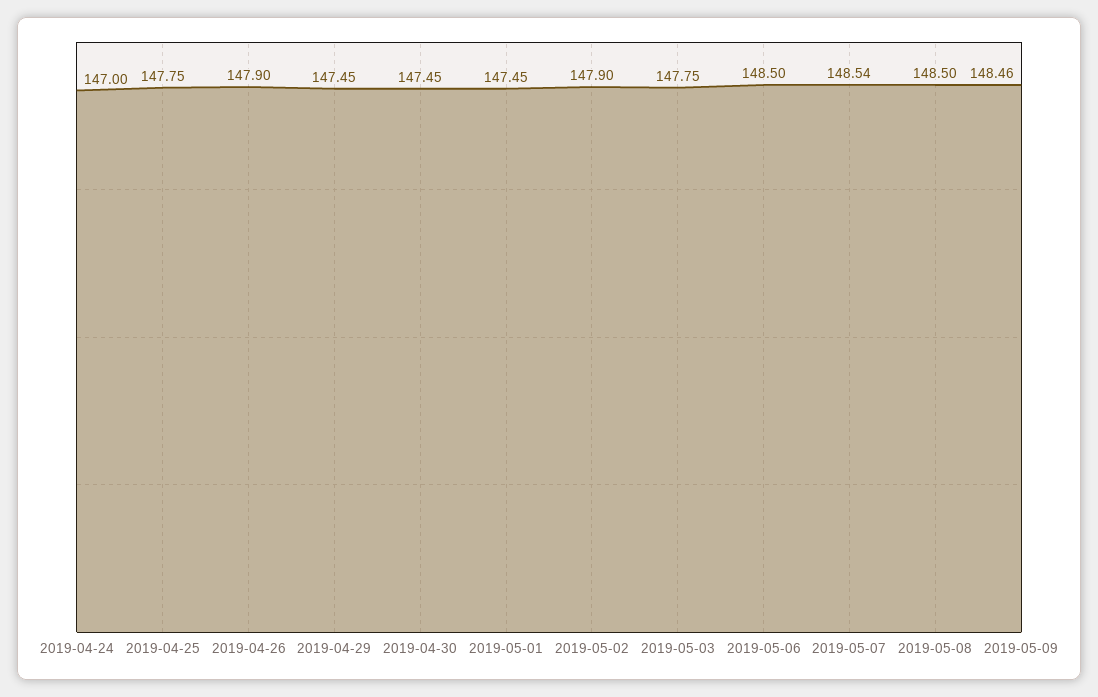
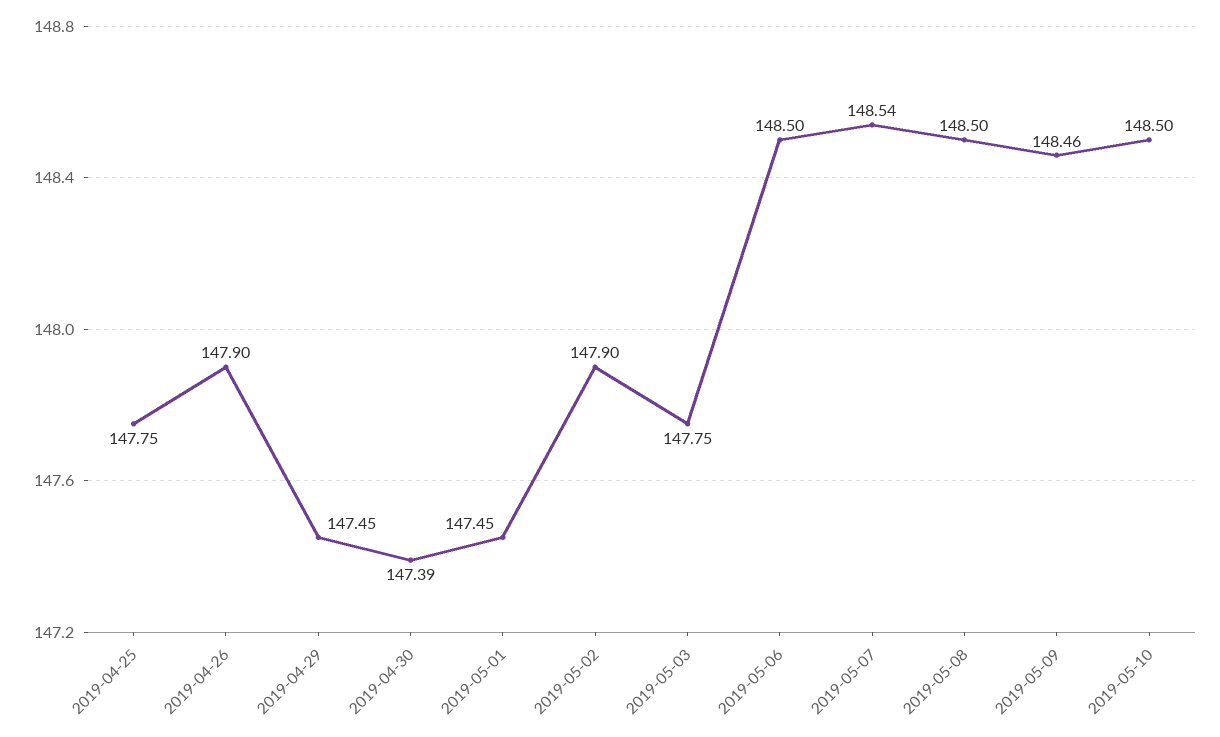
2019-04-24: 147 -> none
2019-04-30: 147.45 -> 147.39
2019-05-10: none -> 148.5

